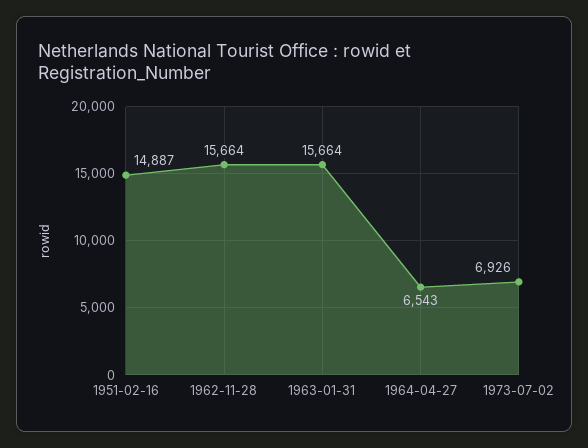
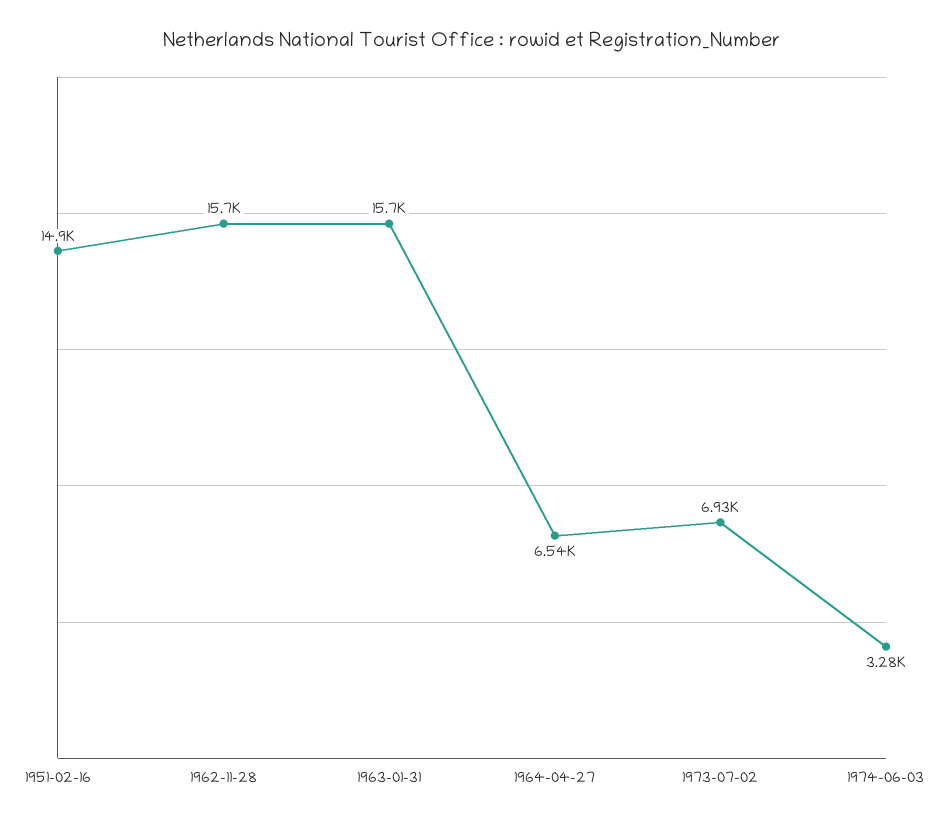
1974-06-03: none -> 3280

